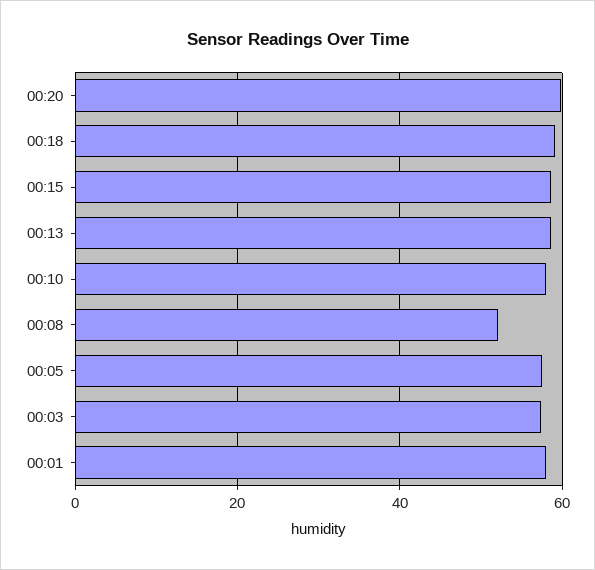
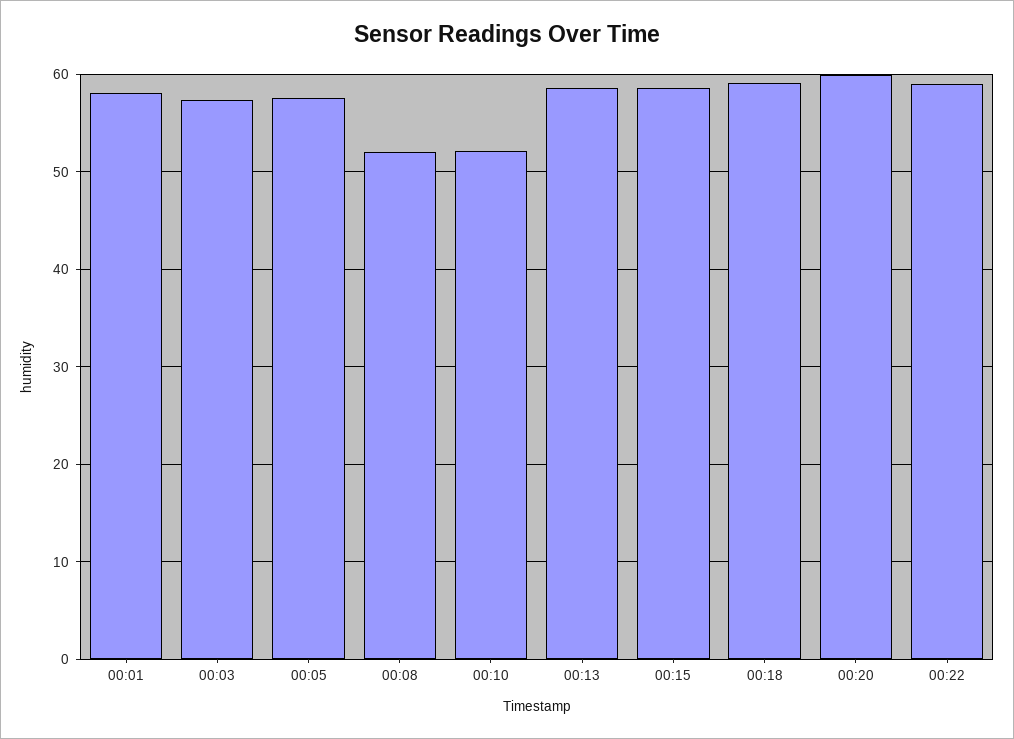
00:10: 58 -> 52
00:22: none -> 59

